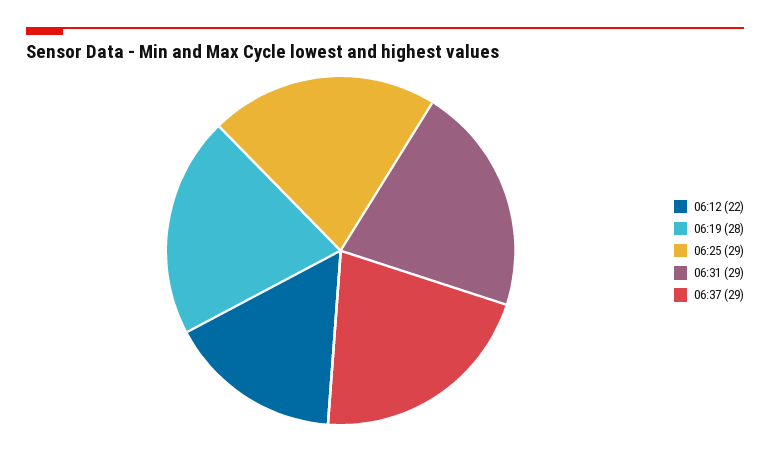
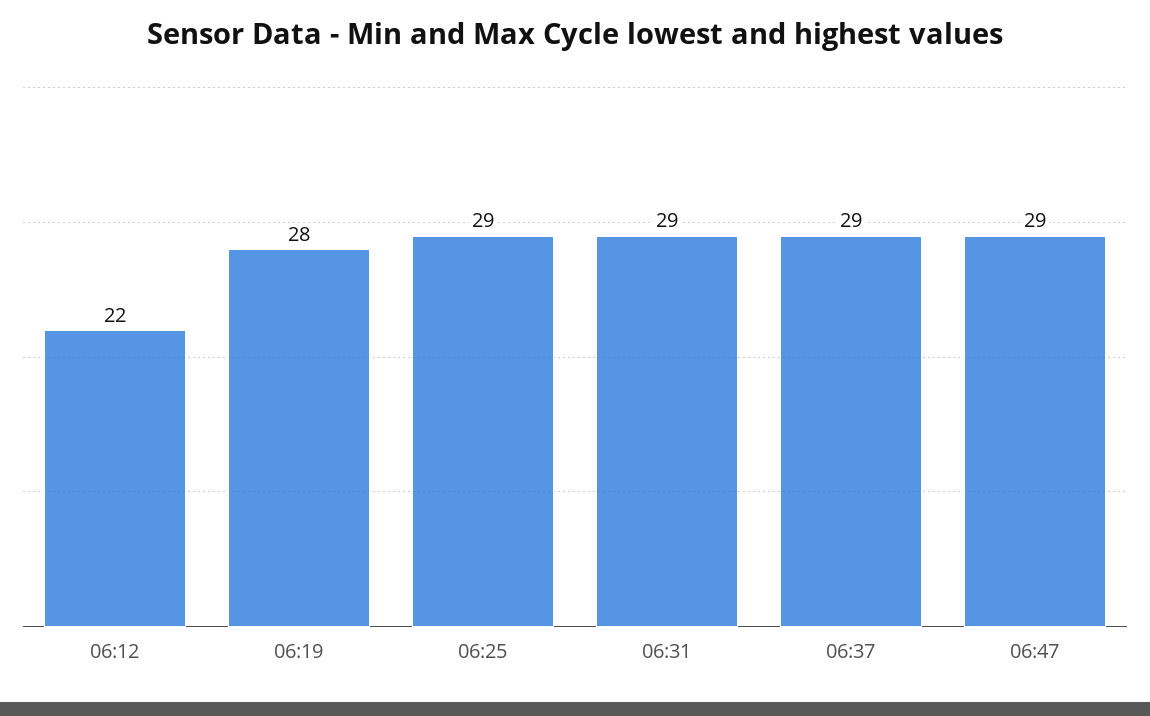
06:47: none -> 29

